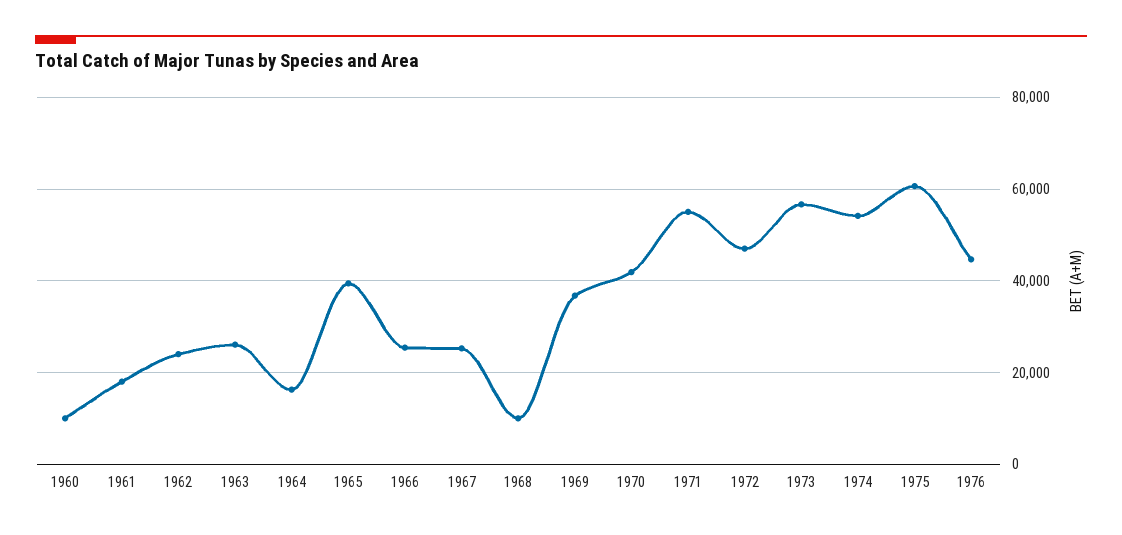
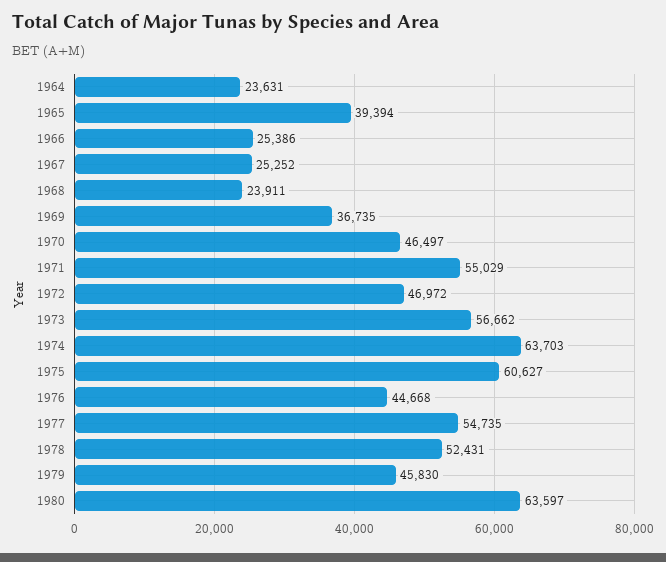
1960: 10000 -> none
1961: 18000 -> none
1962: 24000 -> none
1963: 26000 -> none
1964: 16000 -> 23631
1968: 10000 -> 23911
1970: 42000 -> 46497
1974: 54000 -> 63703
1977: none -> 54735
1978: none -> 52431
1979: none -> 45830
1980: none -> 63597

